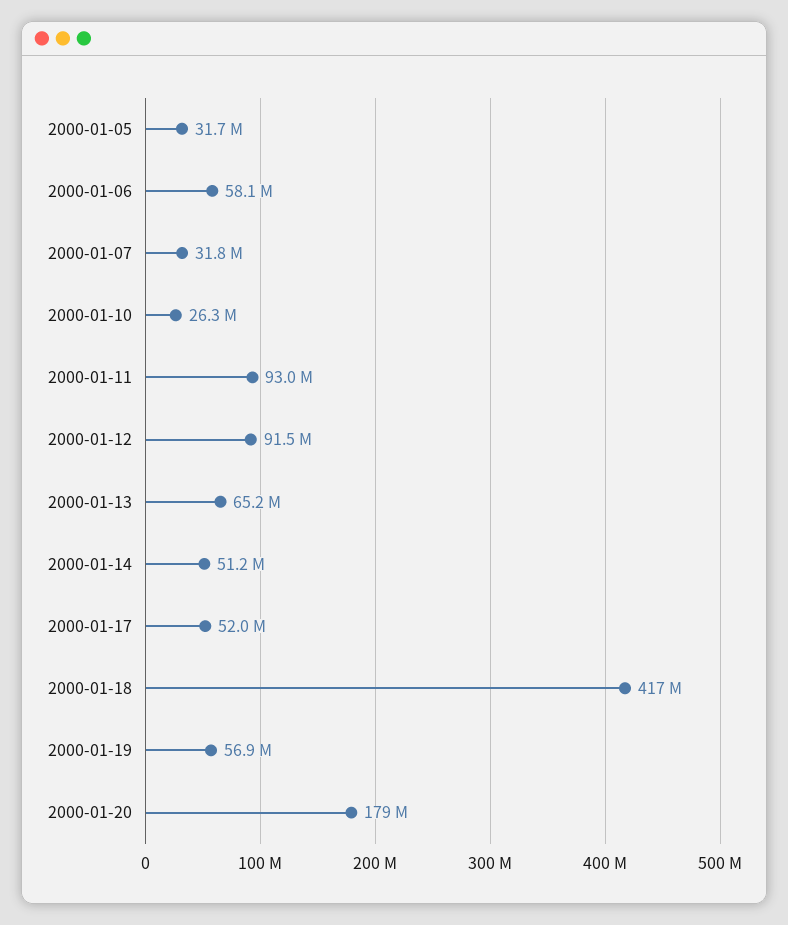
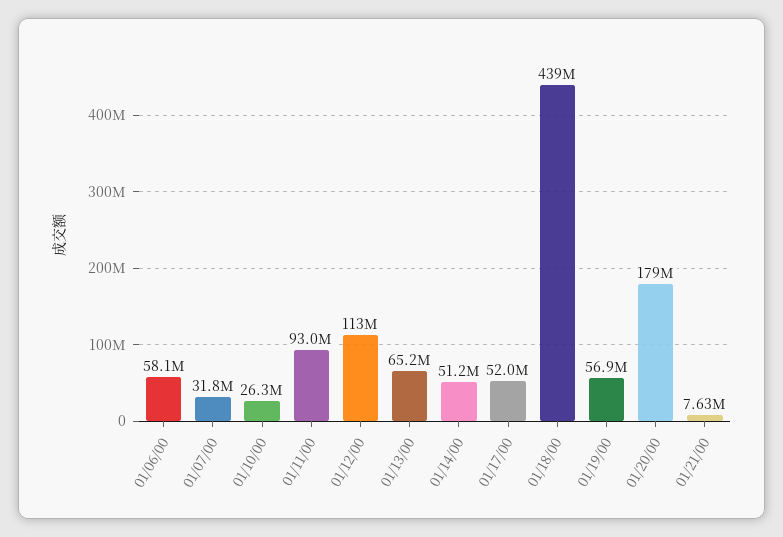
2000-01-05: 31700000 -> none
2000-01-12: 91500000 -> 113000000
2000-01-18: 417000000 -> 439000000
01/21/00: none -> 7630000

